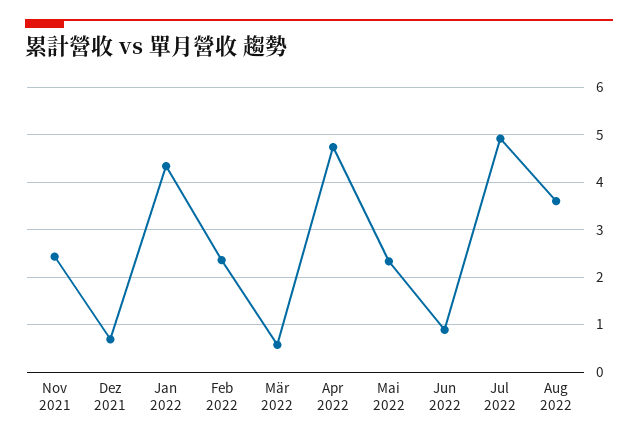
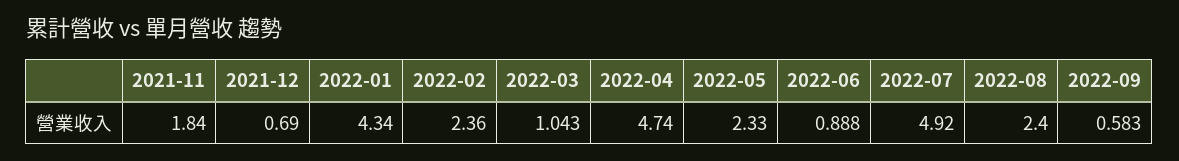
Nov 2021: 2.4 -> 1.84
Mär 2022: 0.6 -> 1.043
Aug 2022: 3.6 -> 2.4
2022-09: none -> 0.583

